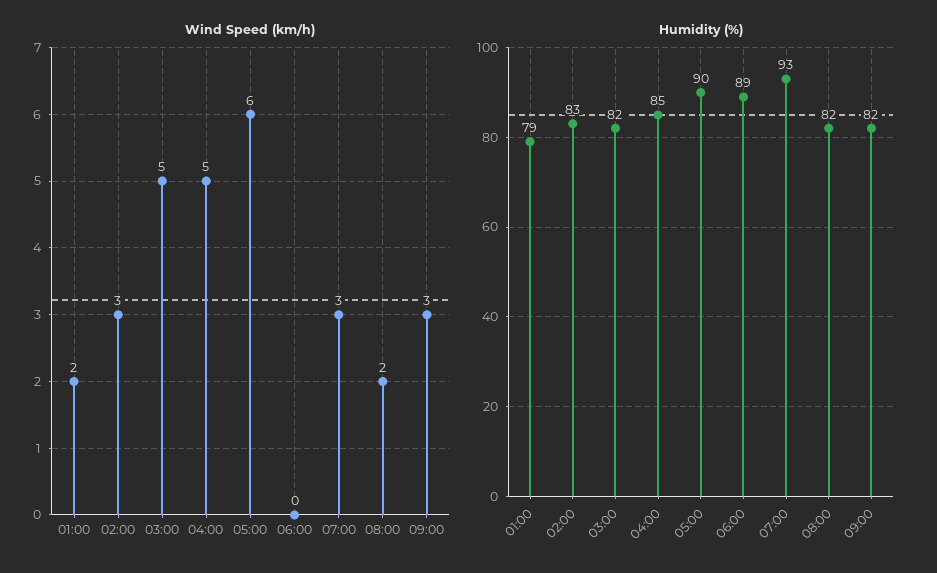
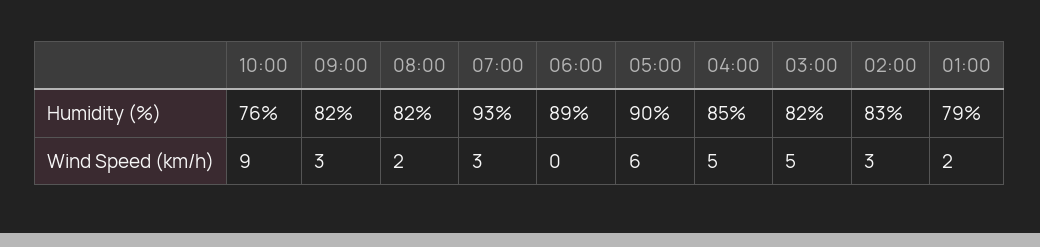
Humidity (%), 10:00: none -> 76
Wind Speed (km/h), 10:00: none -> 9

